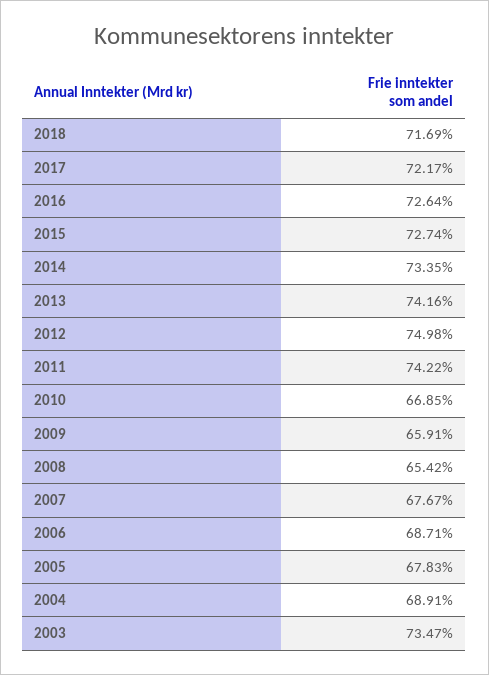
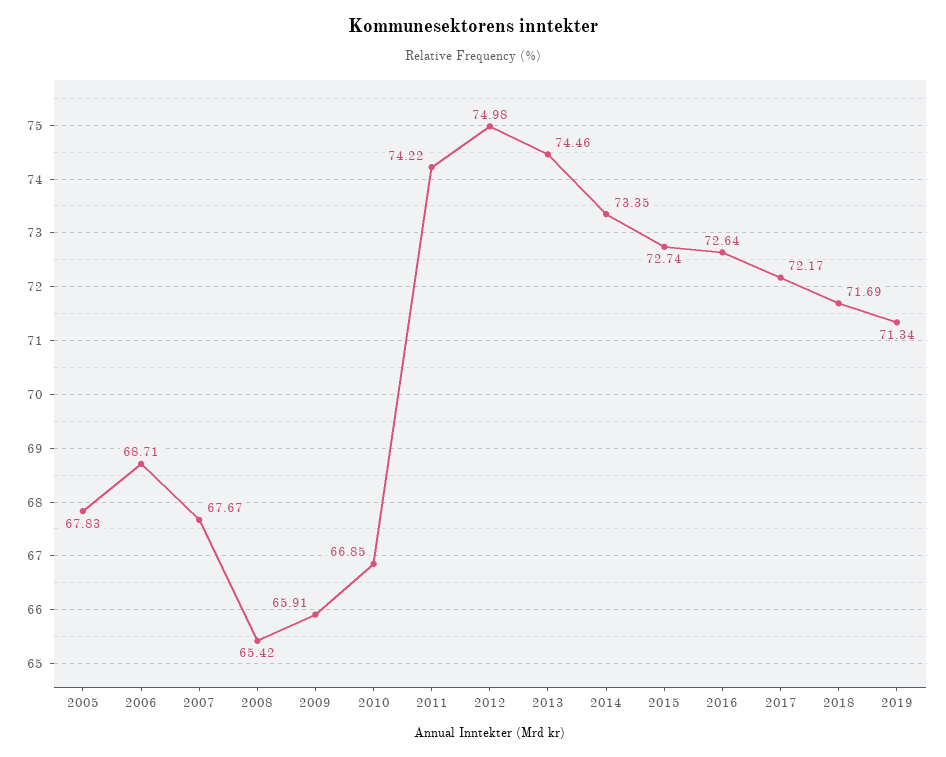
2013: 74.16 -> 74.46
2004: 68.91 -> none
2003: 73.47 -> none
2019: none -> 71.34

